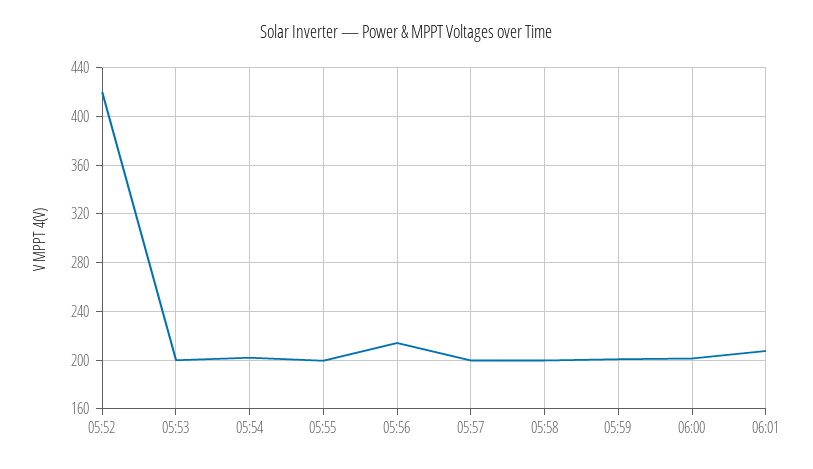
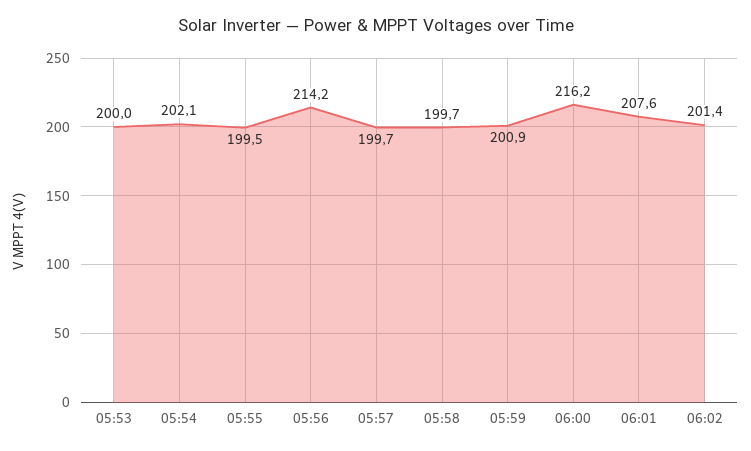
05:52: 420 -> none
06:00: 200 -> 216.2
06:02: none -> 201.4

